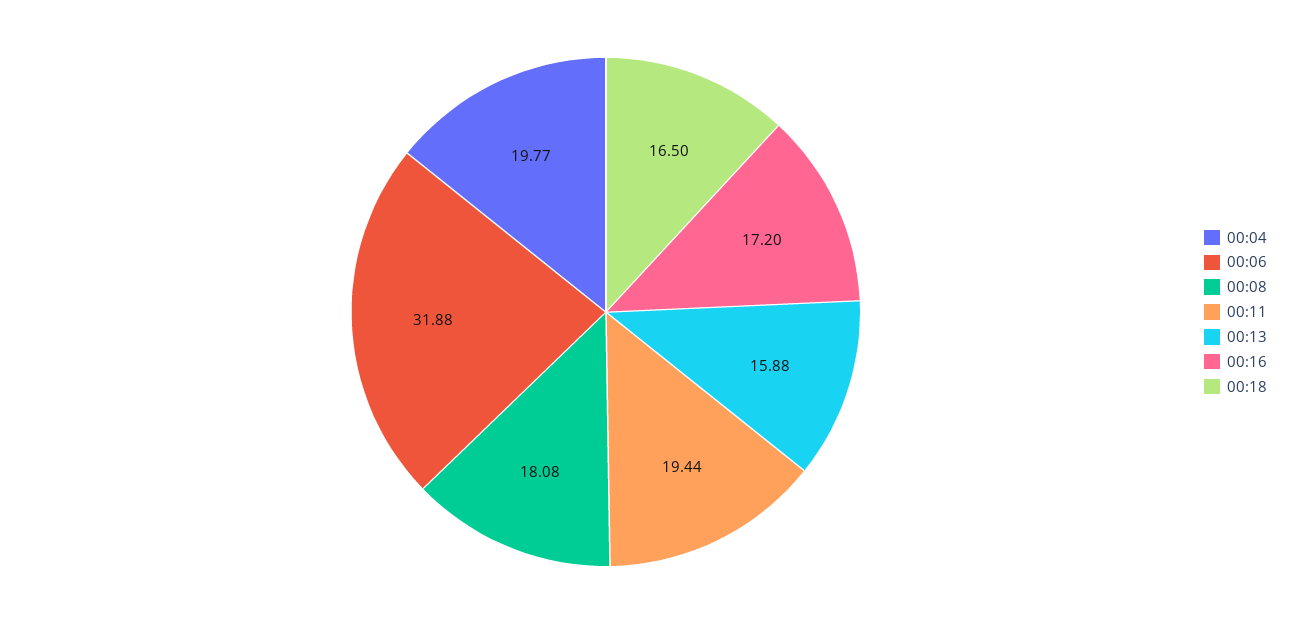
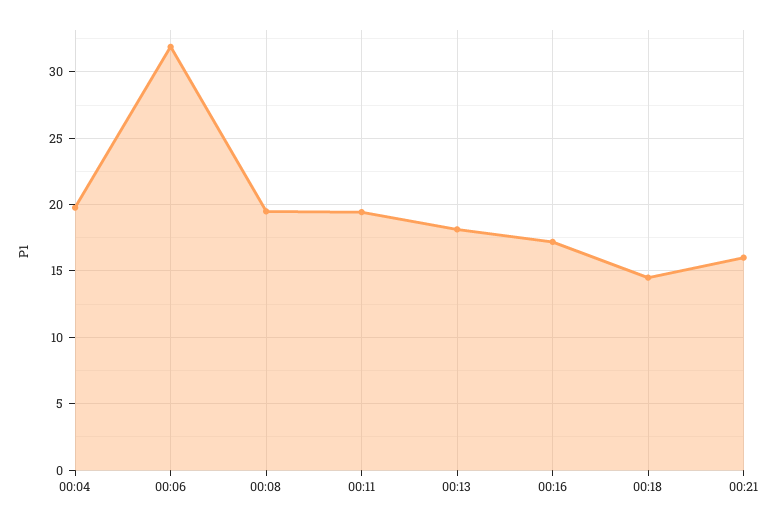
00:08: 18.08 -> 19.5
00:13: 15.88 -> 18
00:18: 16.5 -> 14.5
00:21: none -> 16

